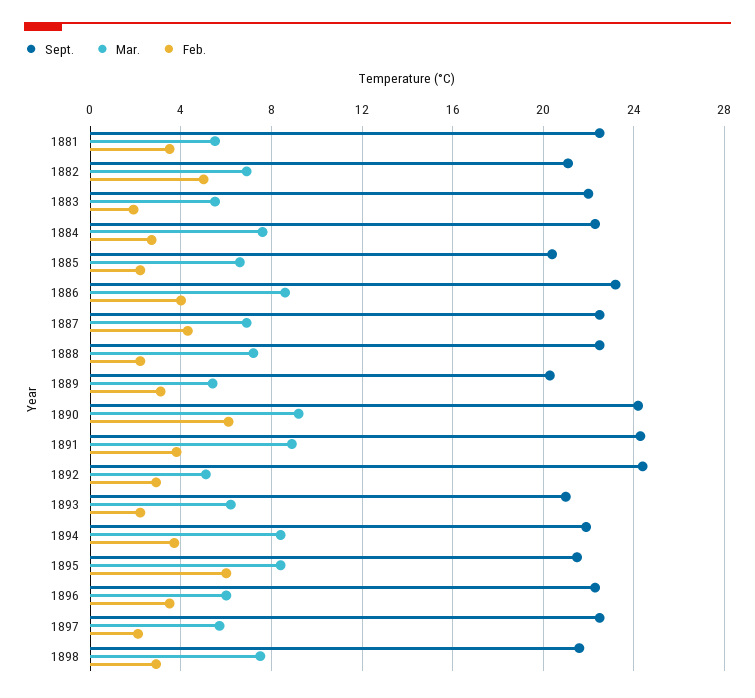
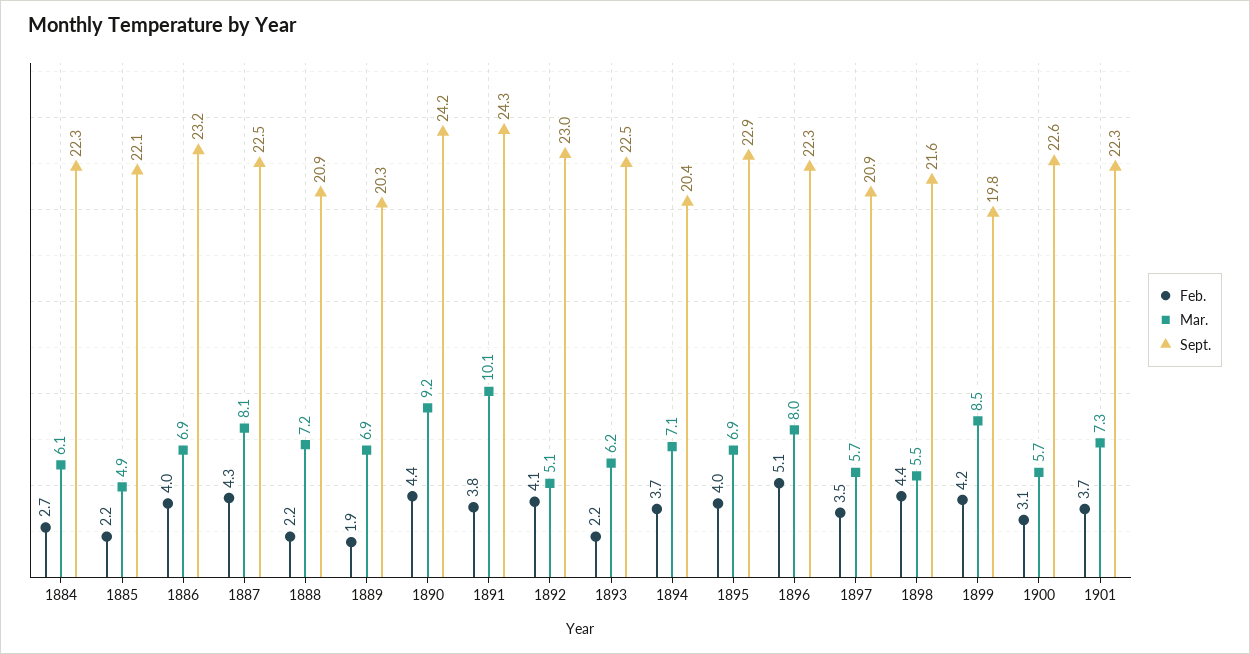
Sept., 1881: 22.5 -> none
Mar., 1881: 5.5 -> none
Feb., 1881: 3.5 -> none
Sept., 1882: 21 -> none
Mar., 1882: 7 -> none
Feb., 1882: 5 -> none
Sept., 1883: 22 -> none
Mar., 1883: 5.5 -> none
Feb., 1883: 2 -> none
Mar., 1884: 7.5 -> 6.1
Sept., 1885: 20.5 -> 22.1
Mar., 1885: 6.5 -> 4.9
Mar., 1886: 8.5 -> 6.9
Mar., 1887: 7 -> 8.1
Sept., 1888: 22.5 -> 20.9
Mar., 1889: 5.5 -> 6.9
Feb., 1889: 3 -> 1.9
Feb., 1890: 6 -> 4.4
Mar., 1891: 9 -> 10.1
Sept., 1892: 24.5 -> 23
Feb., 1892: 3 -> 4.1
Sept., 1893: 21 -> 22.5
Sept., 1894: 22 -> 20.4
Mar., 1894: 8.5 -> 7.1
Sept., 1895: 21.5 -> 22.9
Mar., 1895: 8.5 -> 6.9
Feb., 1895: 6 -> 4
Mar., 1896: 6 -> 8
Feb., 1896: 3.5 -> 5.1
Sept., 1897: 22.5 -> 20.9
Feb., 1897: 2 -> 3.5
Mar., 1898: 7.5 -> 5.5
Feb., 1898: 3 -> 4.4
Feb., 1899: none -> 4.2
Mar., 1899: none -> 8.5
Sept., 1899: none -> 19.8
Feb., 1900: none -> 3.1
Mar., 1900: none -> 5.7
Sept., 1900: none -> 22.6
Feb., 1901: none -> 3.7
Mar., 1901: none -> 7.3
Sept., 1901: none -> 22.3

